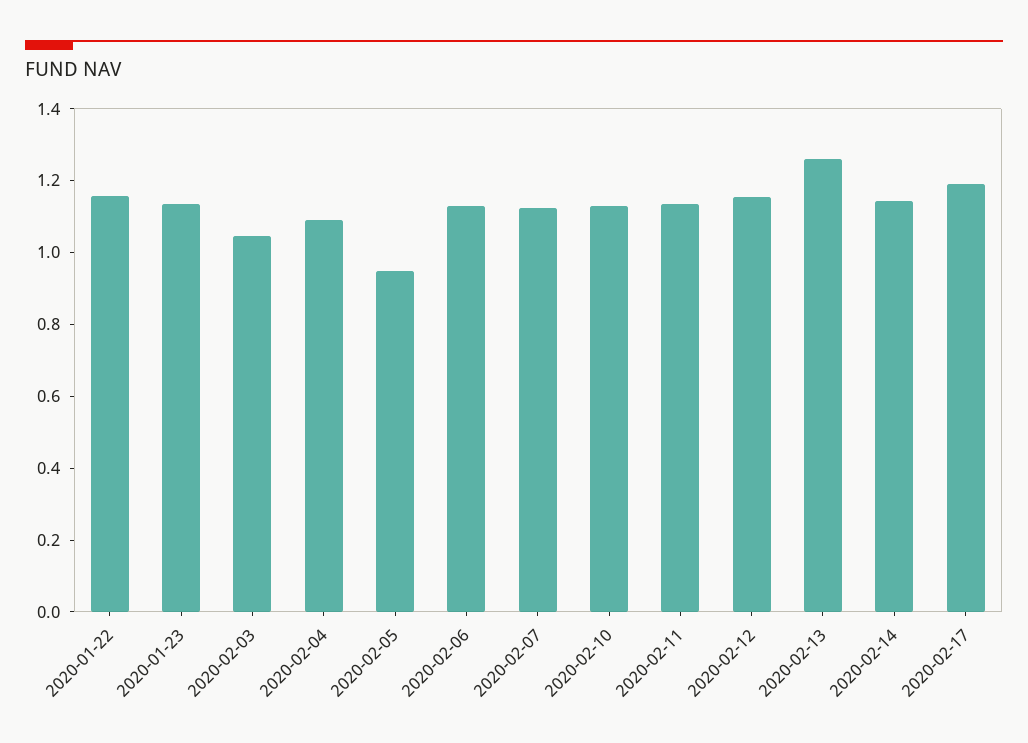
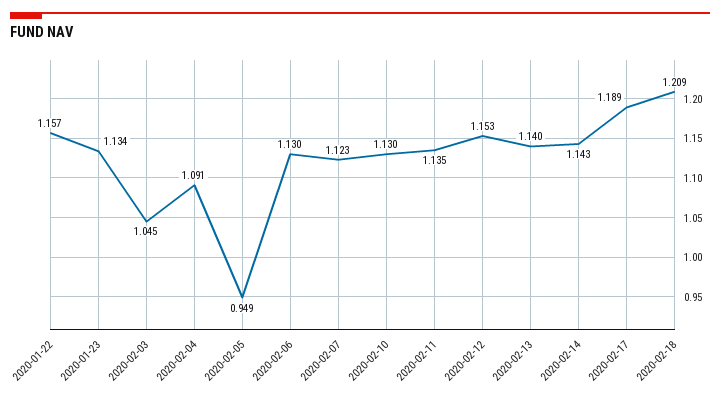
2020-02-13: 1.25 -> 1.14
2020-02-18: none -> 1.209

